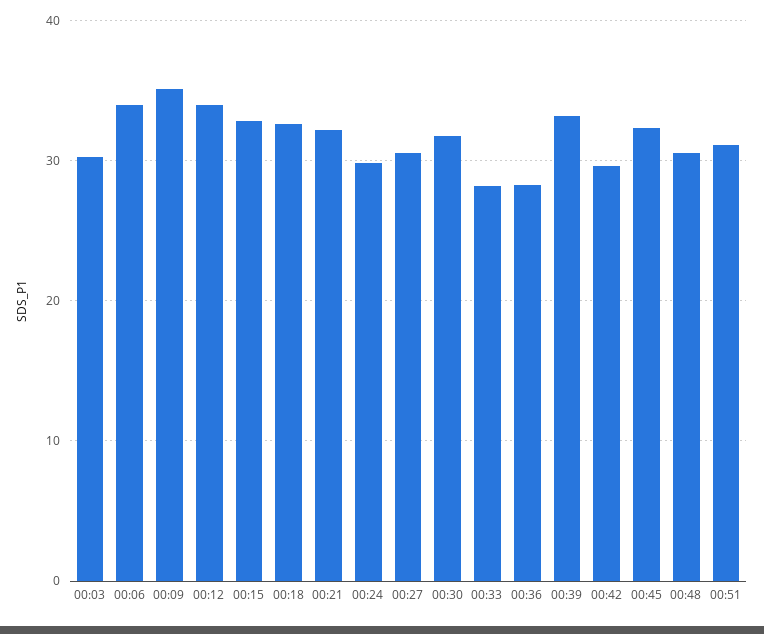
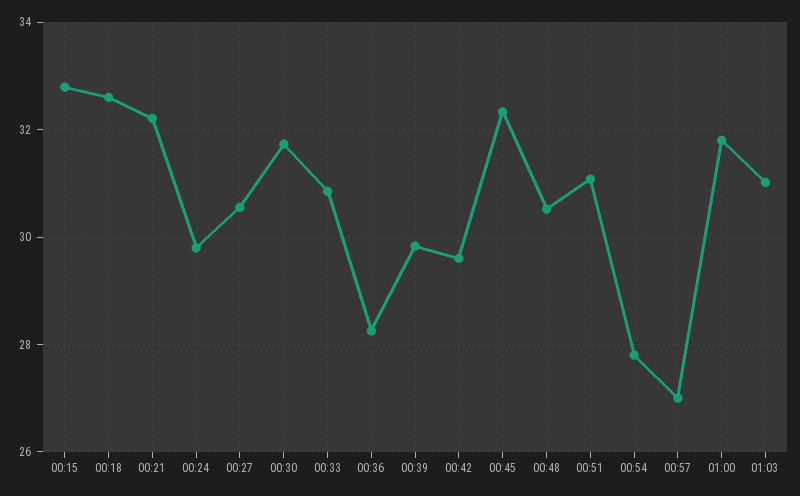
00:03: 30 -> none
00:06: 34 -> none
00:09: 35 -> none
00:12: 34 -> none
00:33: 28 -> 30.8
00:39: 33 -> 29.8
00:54: none -> 27.8
00:57: none -> 27
01:00: none -> 31.8
01:03: none -> 31

